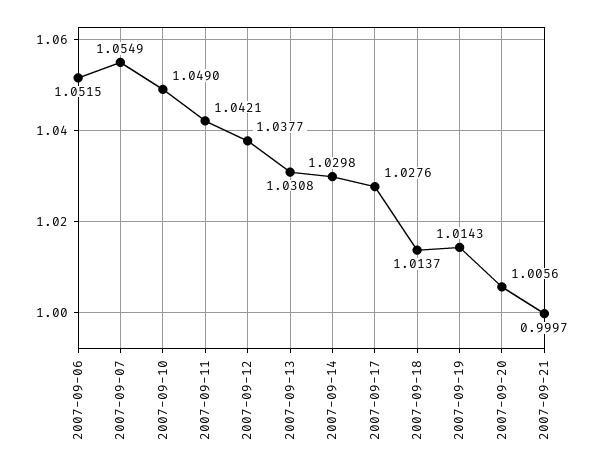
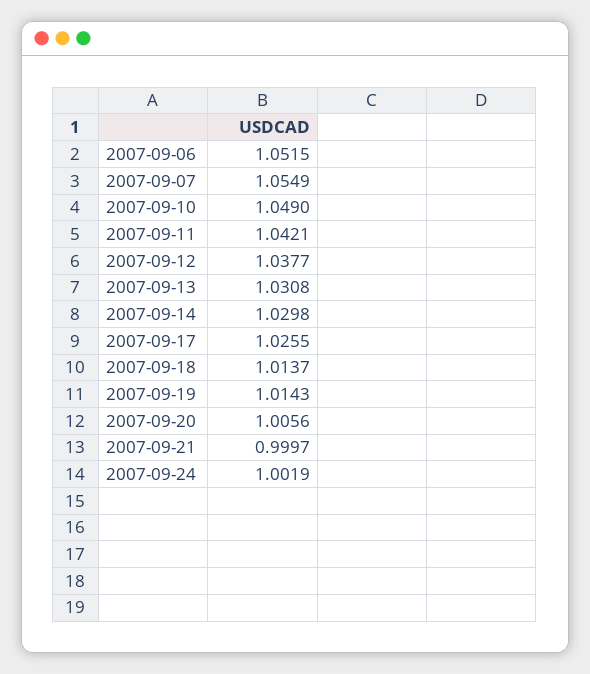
2007-09-17: 1.0276 -> 1.0255
2007-09-24: none -> 1.0019

